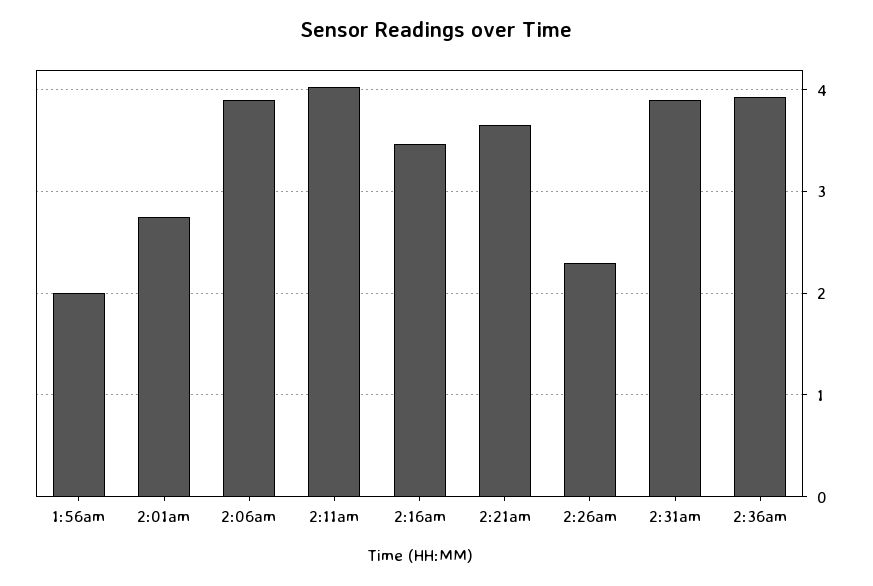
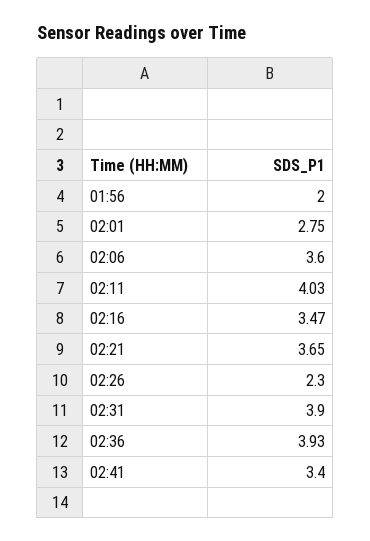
2:06am: 3.9 -> 3.6
02:41: none -> 3.4

